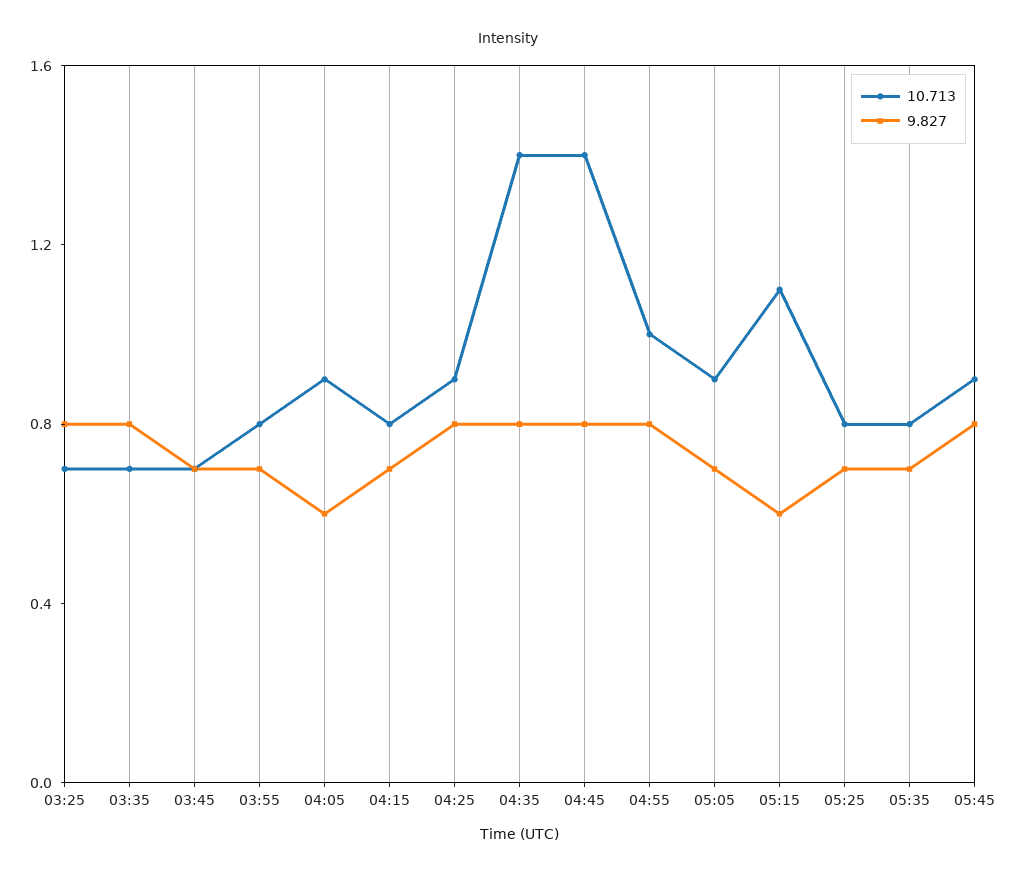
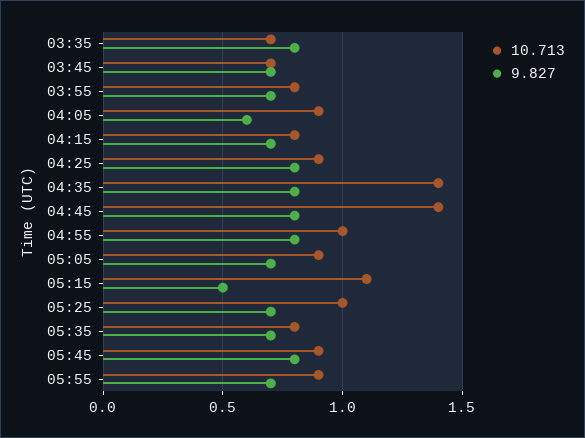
10.713, 03:25: 0.7 -> none
9.827, 03:25: 0.8 -> none
9.827, 05:15: 0.6 -> 0.5
10.713, 05:25: 0.8 -> 1
10.713, 05:55: none -> 0.9
9.827, 05:55: none -> 0.7

